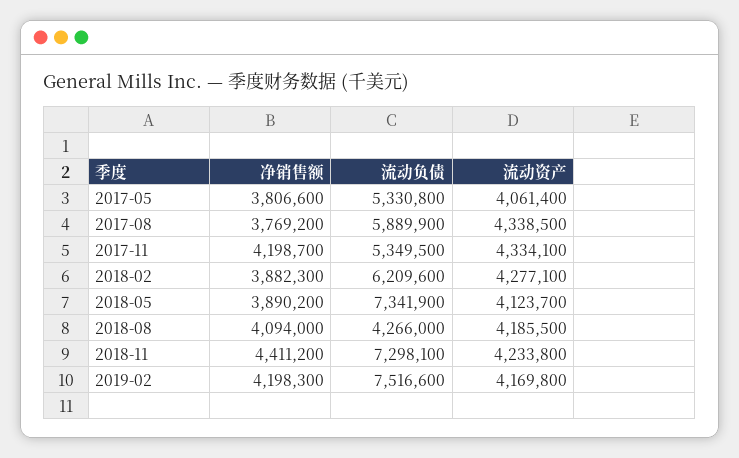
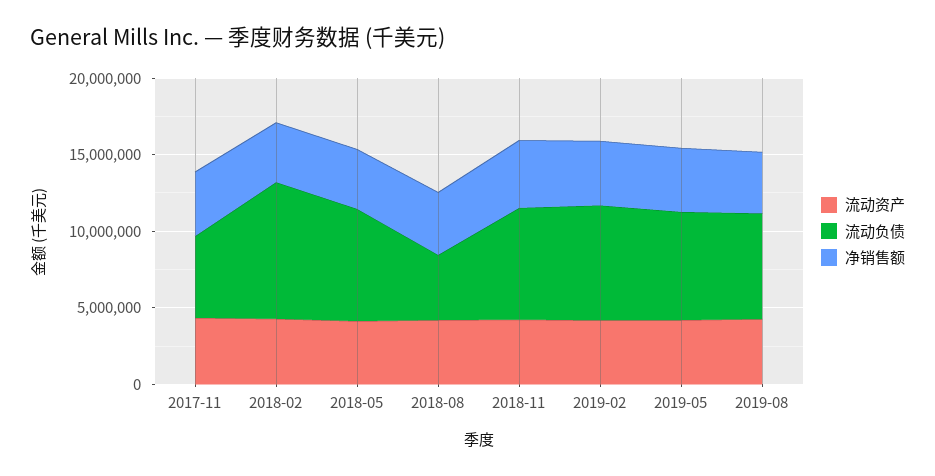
净销售额, 2017-05: 3806600 -> none
流动负债, 2017-05: 5330800 -> none
流动资产, 2017-05: 4061400 -> none
净销售额, 2017-08: 3769200 -> none
流动负债, 2017-08: 5889900 -> none
流动资产, 2017-08: 4338500 -> none
流动负债, 2018-02: 6209600 -> 9000000
流动资产, 2019-05: none -> 4000000
流动负债, 2019-05: none -> 7000000
净销售额, 2019-05: none -> 4000000
流动资产, 2019-08: none -> 4000000
流动负债, 2019-08: none -> 7000000
净销售额, 2019-08: none -> 4000000

